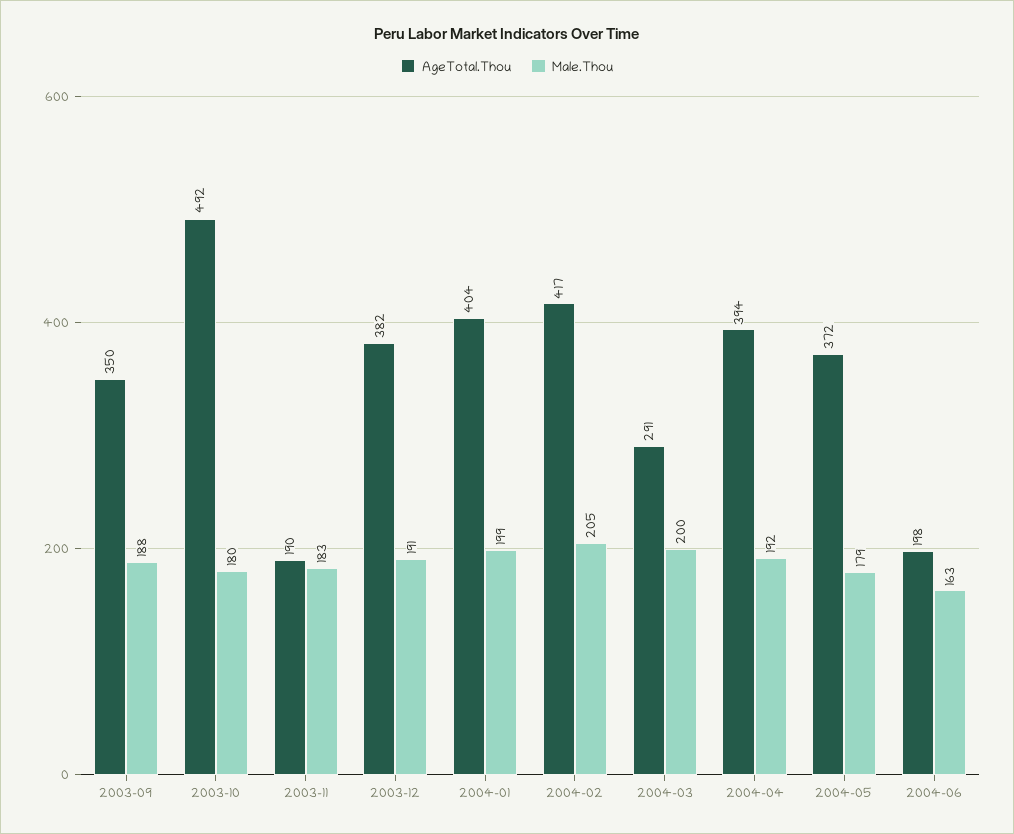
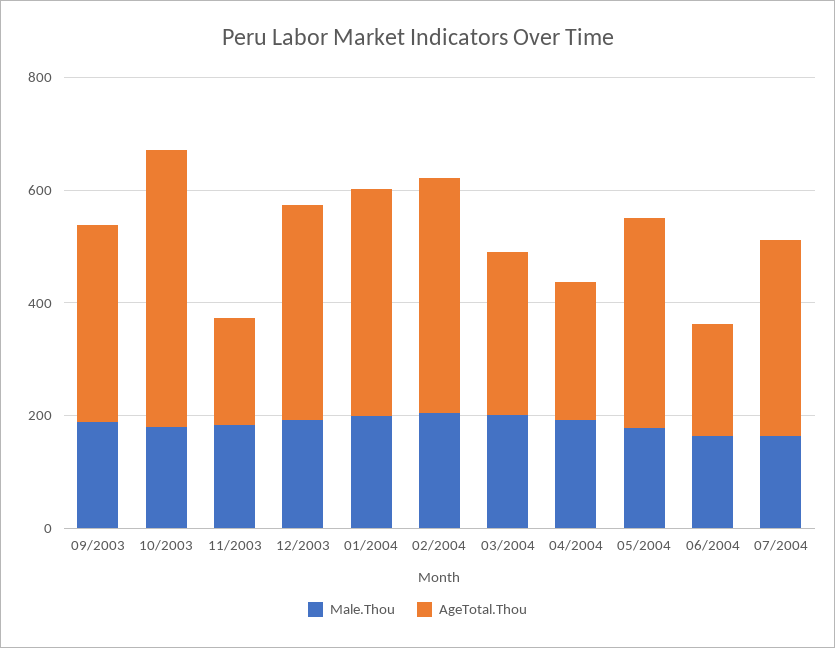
AgeTotal.Thou, 2004-04: 394 -> 250
Male.Thou, 07/2004: none -> 150
AgeTotal.Thou, 07/2004: none -> 350

